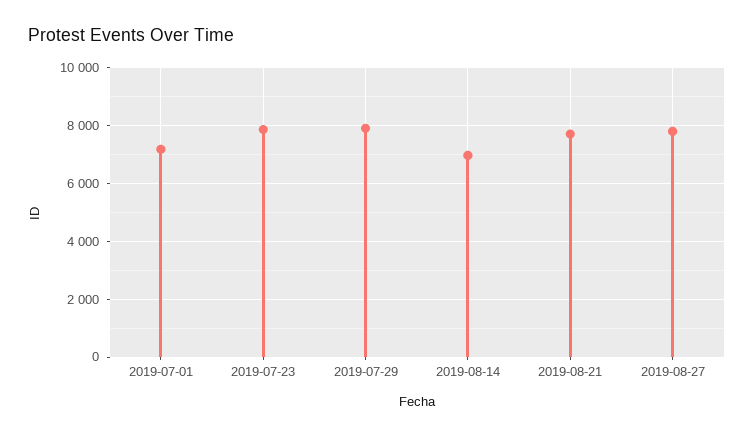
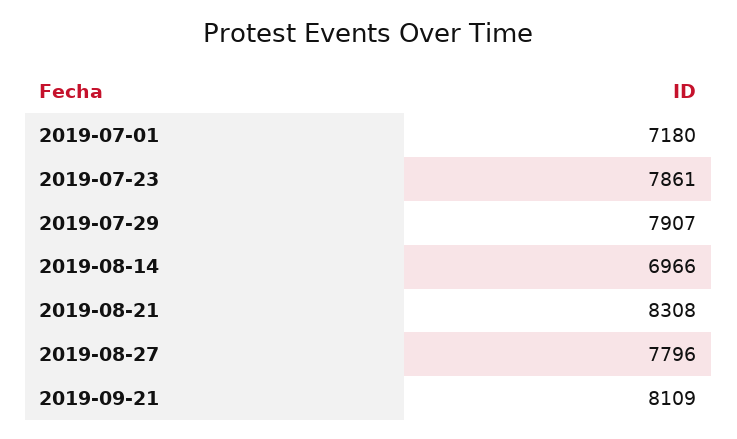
2019-08-21: 7750 -> 8308
2019-09-21: none -> 8109

